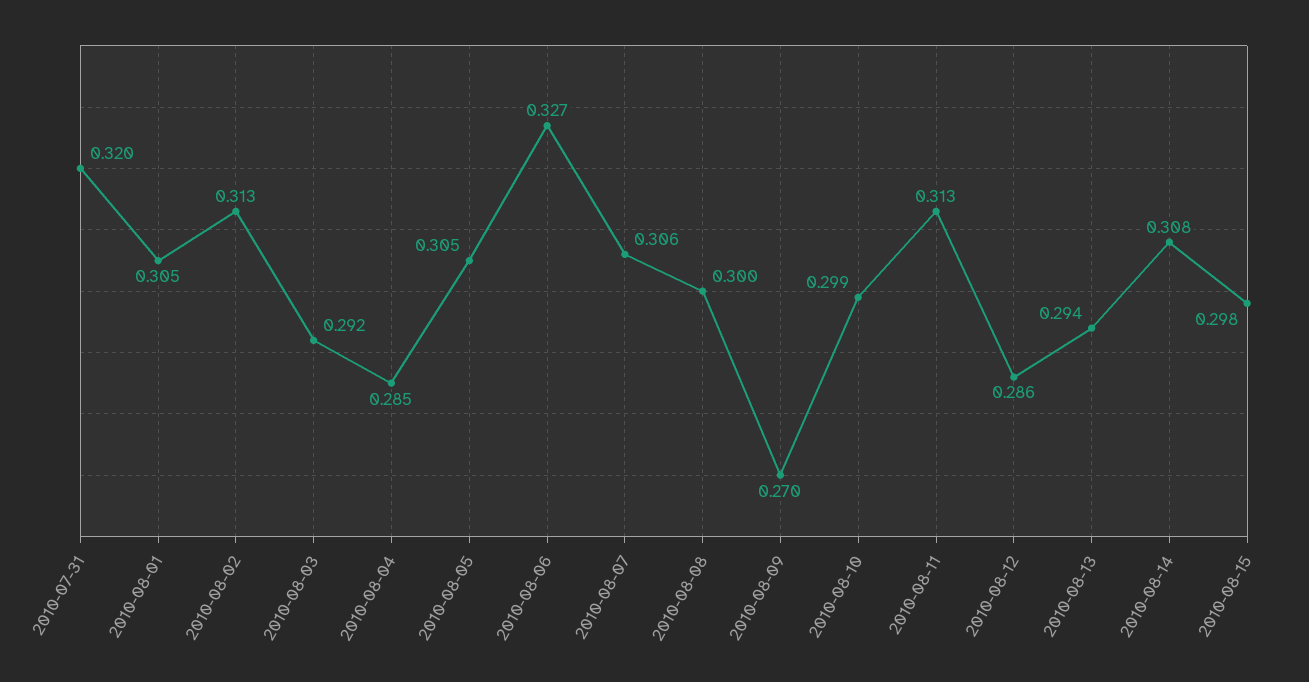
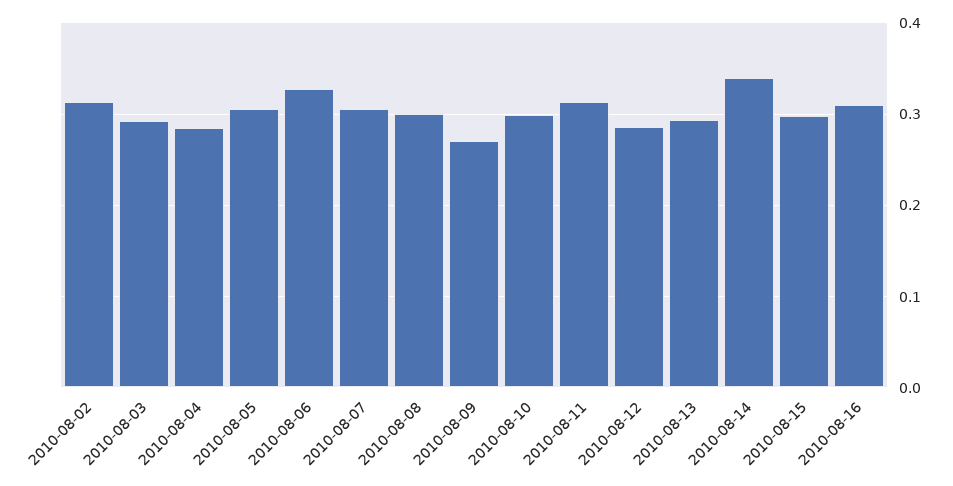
2010-07-31: 0.32 -> none
2010-08-01: 0.305 -> none
2010-08-14: 0.308 -> 0.34
2010-08-16: none -> 0.31

